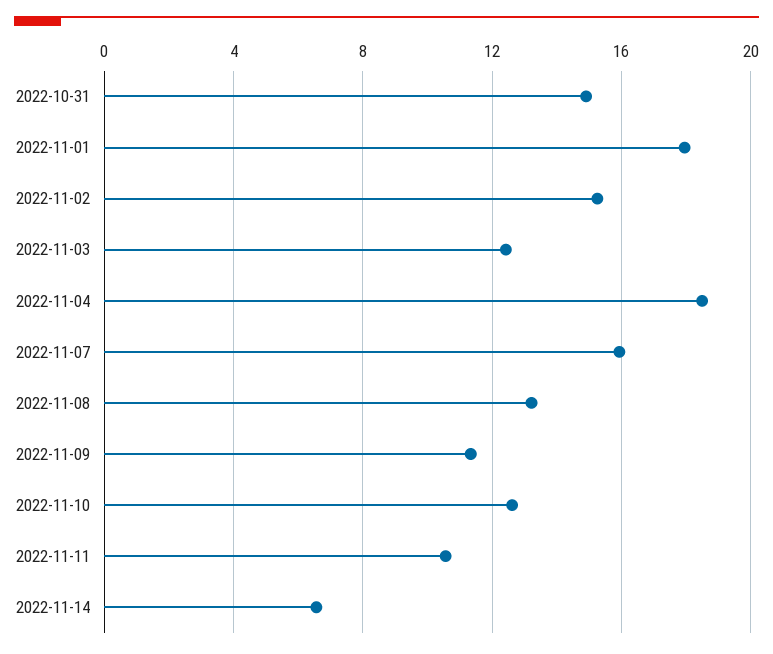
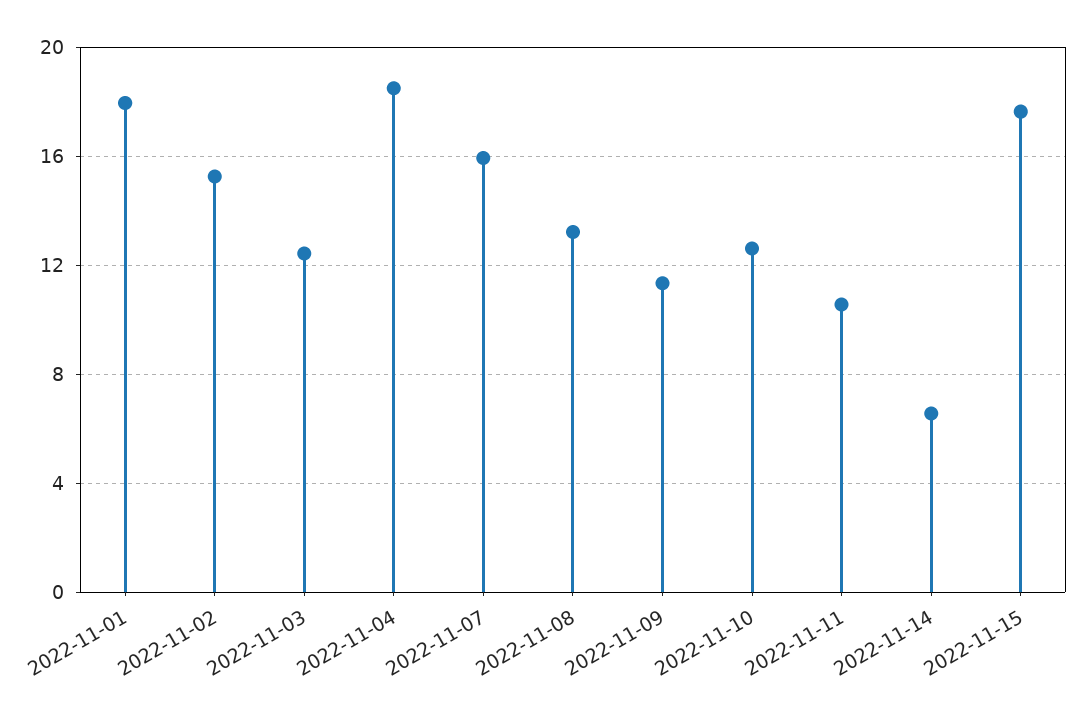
2022-10-31: 15 -> none
2022-11-15: none -> 17.5

